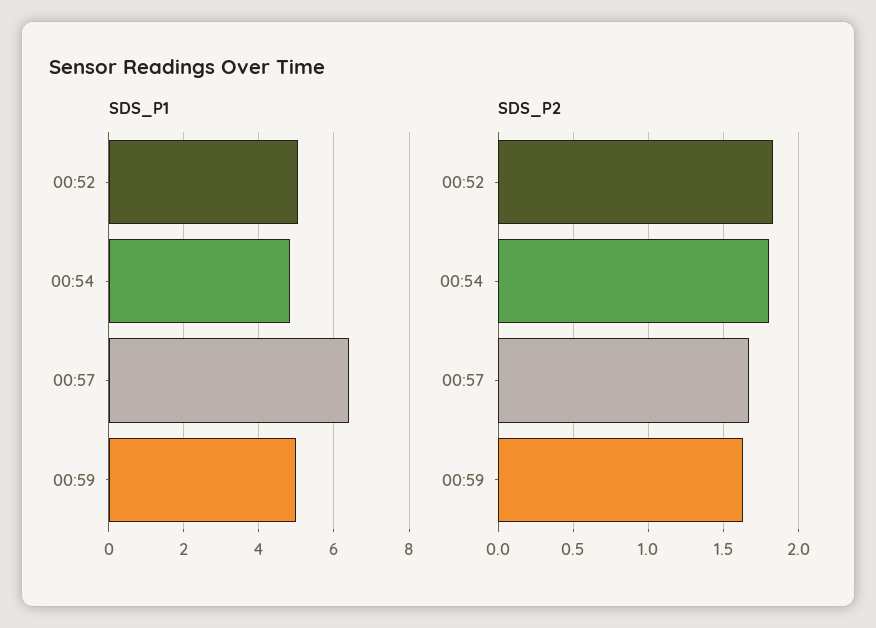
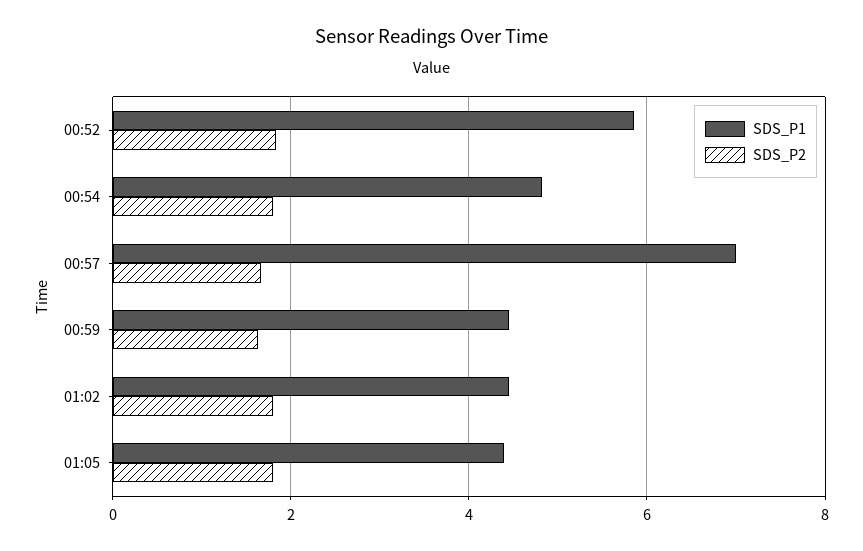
SDS_P1, 00:52: 5 -> 5.8
SDS_P1, 00:57: 6.4 -> 7
SDS_P1, 00:59: 5 -> 4.4
SDS_P1, 01:02: none -> 4.4
SDS_P2, 01:02: none -> 1.8
SDS_P1, 01:05: none -> 4.4
SDS_P2, 01:05: none -> 1.8

